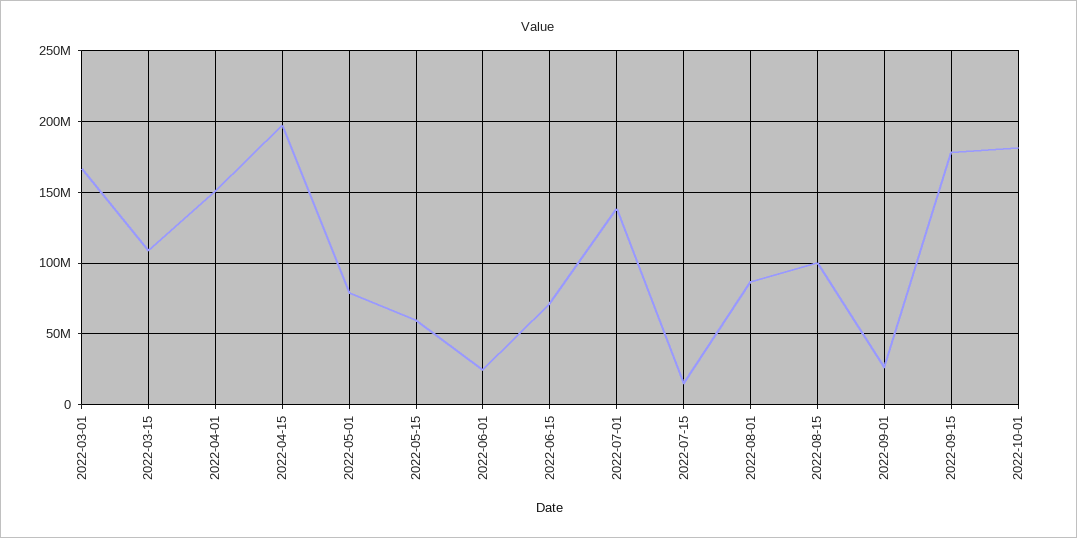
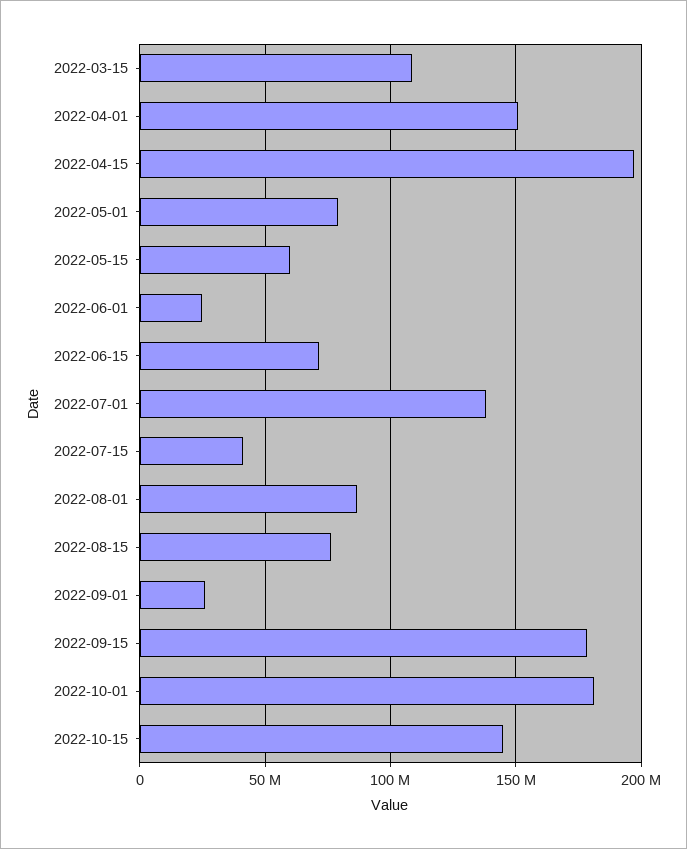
2022-03-01: 165000000 -> none
2022-07-15: 15000000 -> 40000000
2022-08-15: 100000000 -> 75000000
2022-10-15: none -> 145000000

